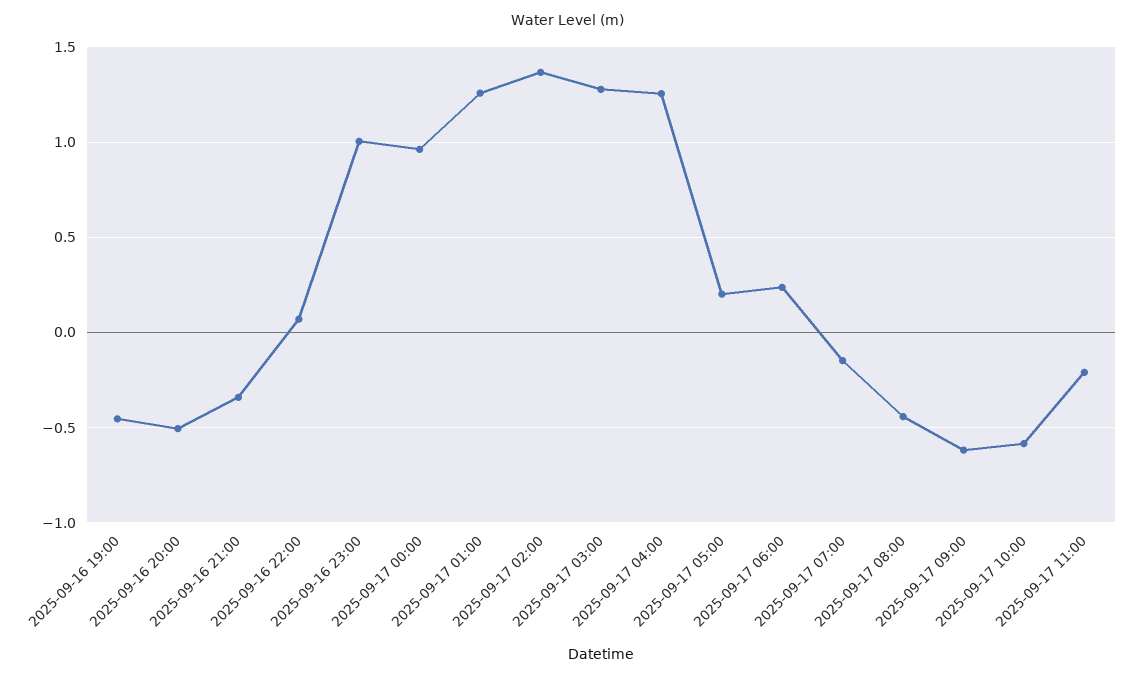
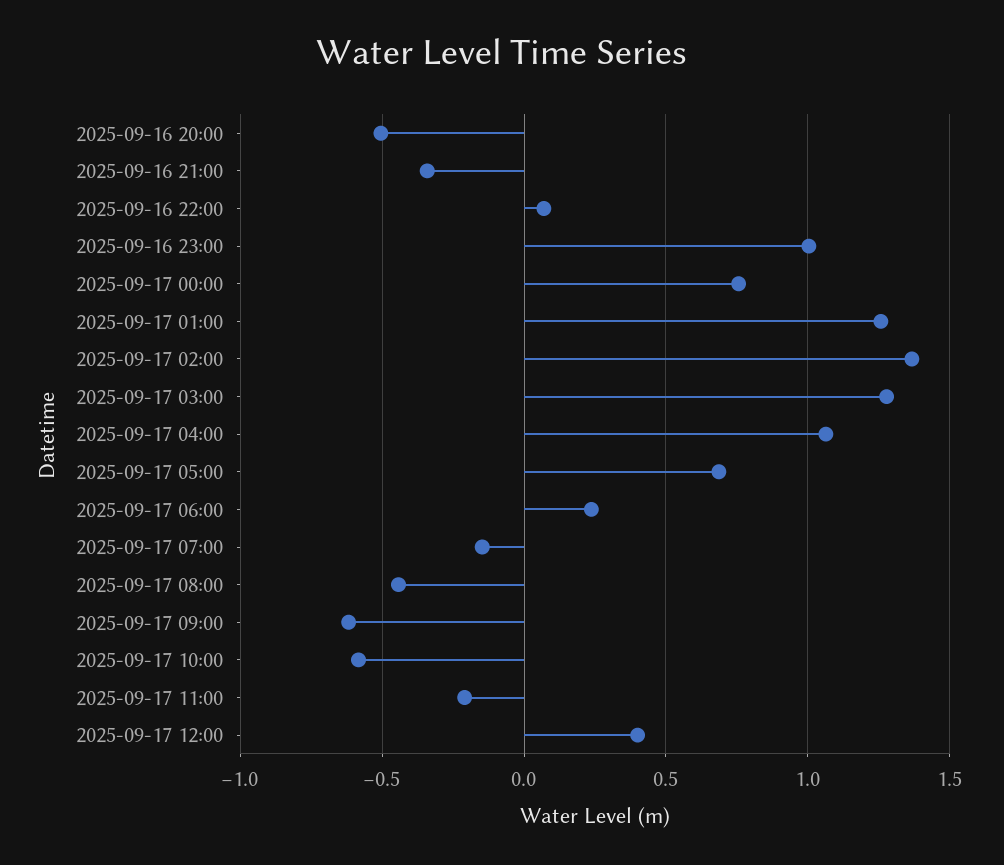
2025-09-16 19:00: -0.45 -> none
2025-09-17 00:00: 0.95 -> 0.75
2025-09-17 04:00: 1.25 -> 1.05
2025-09-17 05:00: 0.2 -> 0.7
2025-09-17 12:00: none -> 0.4

